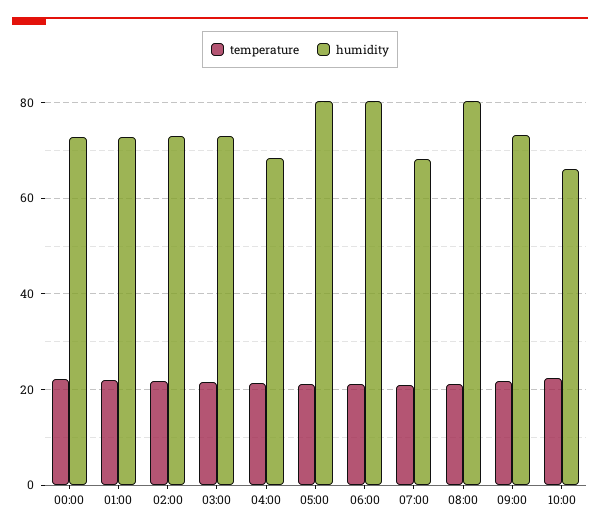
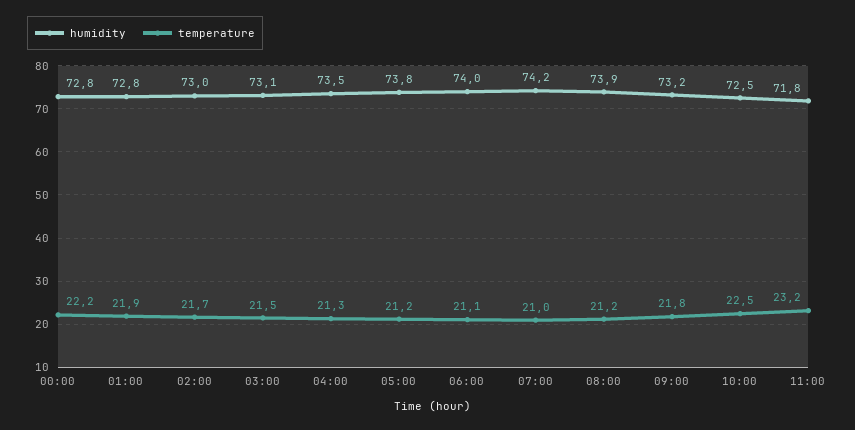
humidity, 04:00: 68 -> 73.5
humidity, 05:00: 80 -> 73.8
humidity, 06:00: 80 -> 74
humidity, 07:00: 68 -> 74.2
humidity, 08:00: 80 -> 73.9
humidity, 10:00: 66 -> 72.5
humidity, 11:00: none -> 71.8
temperature, 11:00: none -> 23.2

